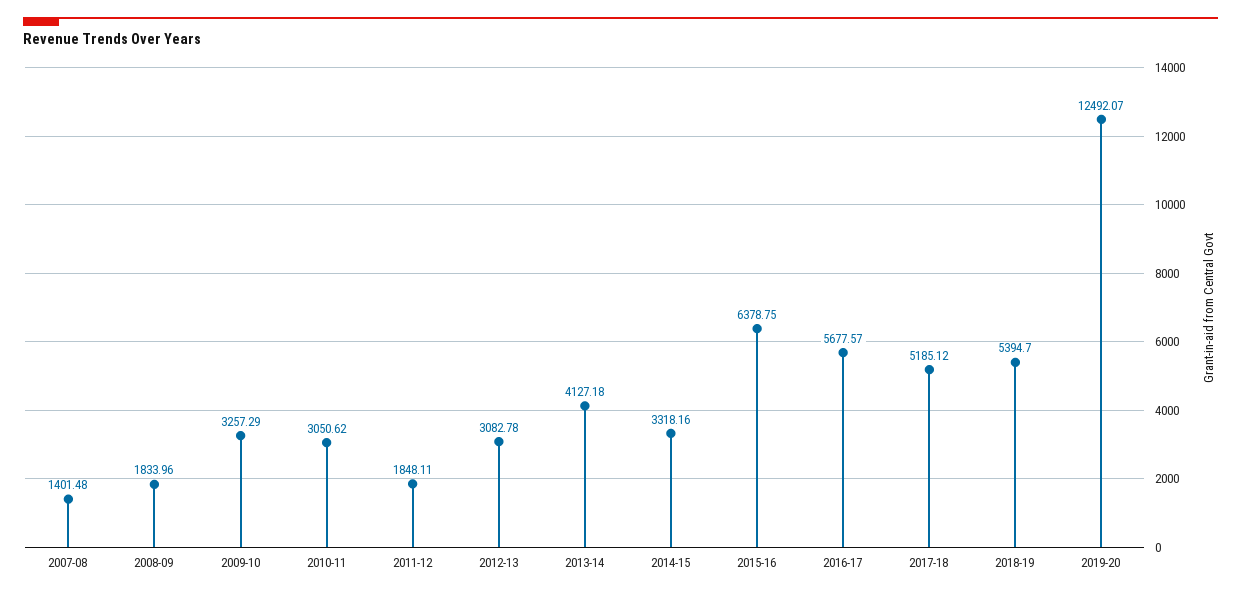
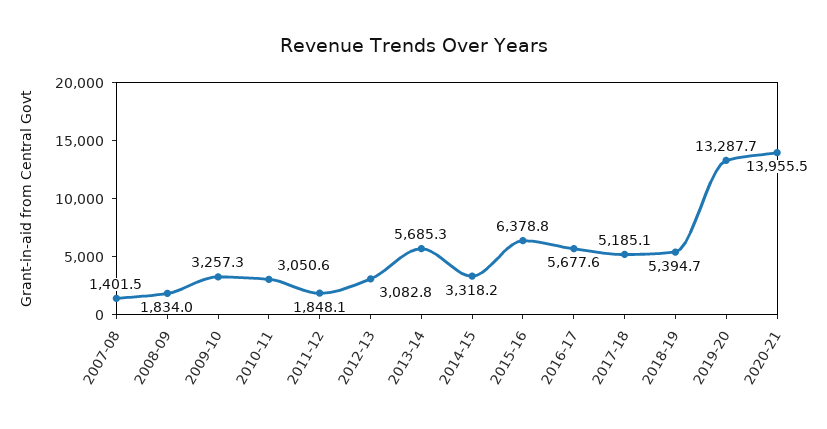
2013-14: 4127.18 -> 5685.3
2019-20: 12492.07 -> 13287.7
2020-21: none -> 13955.5

